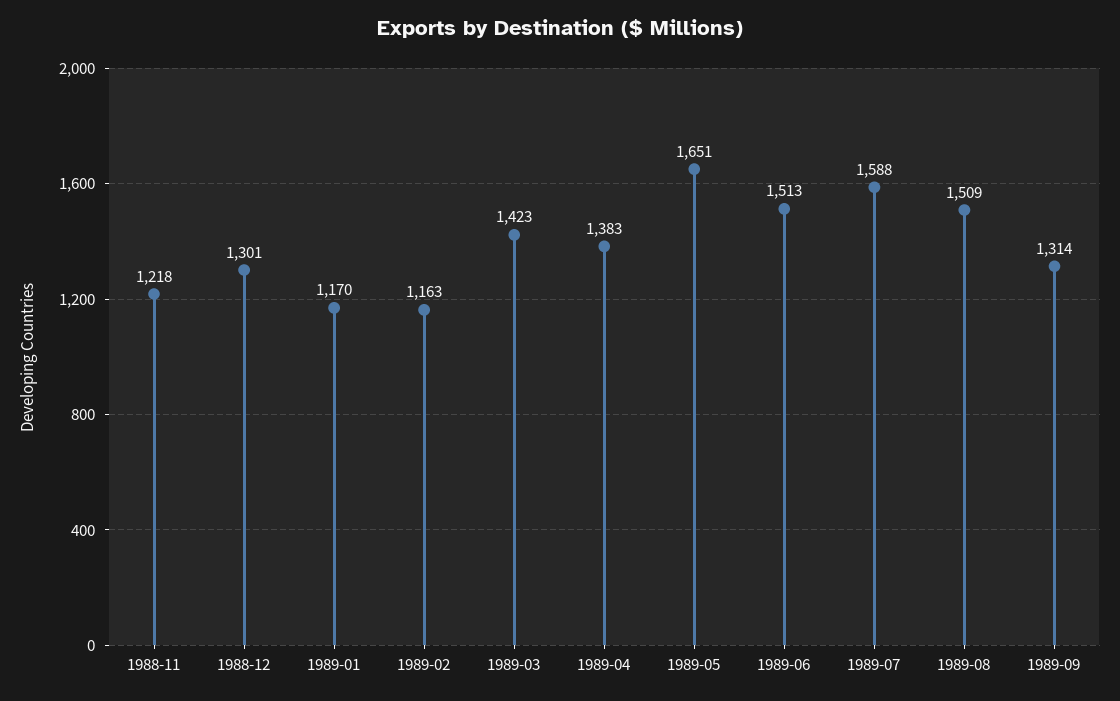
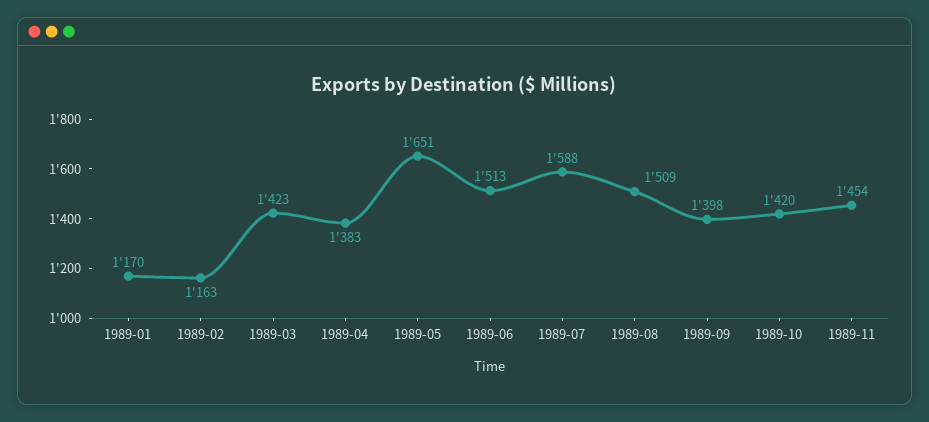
1988-11: 1218 -> none
1988-12: 1301 -> none
1989-09: 1314 -> 1398
1989-10: none -> 1420
1989-11: none -> 1454

